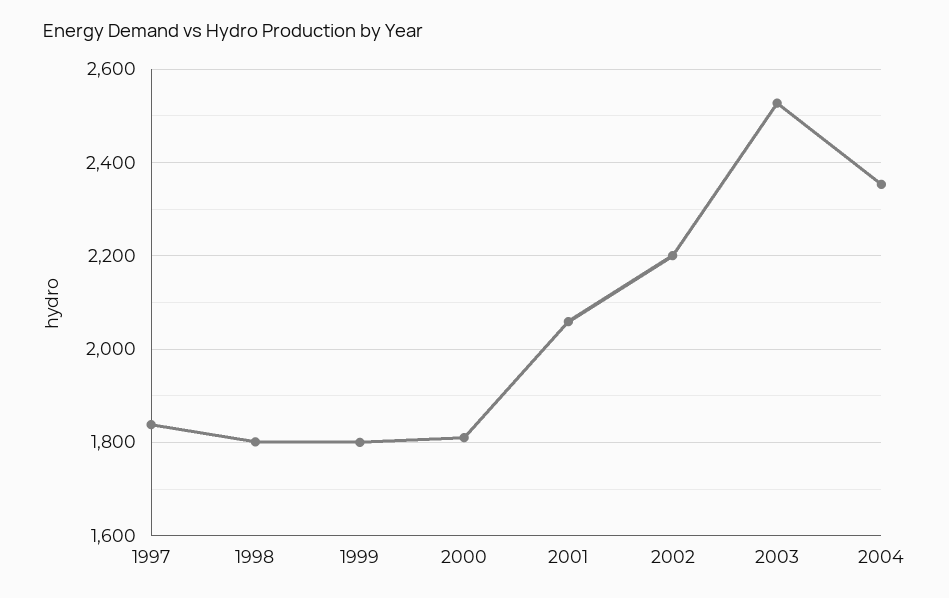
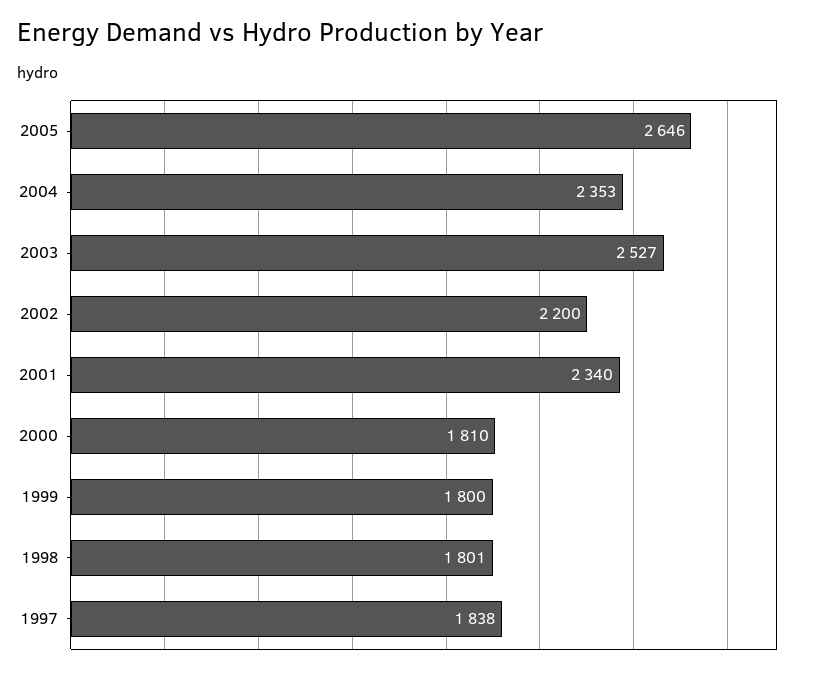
2001: 2060 -> 2340
2005: none -> 2646

